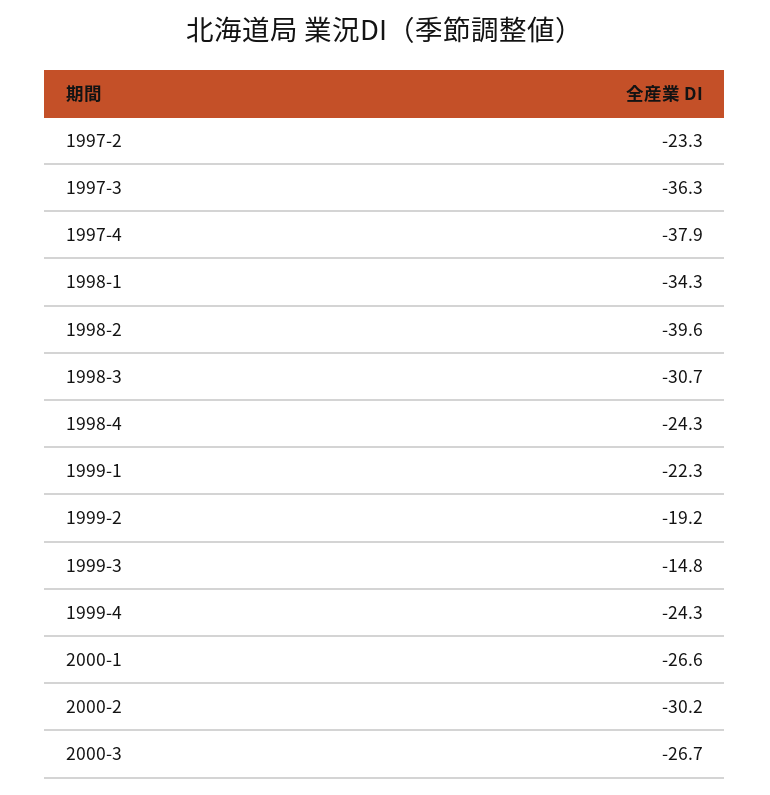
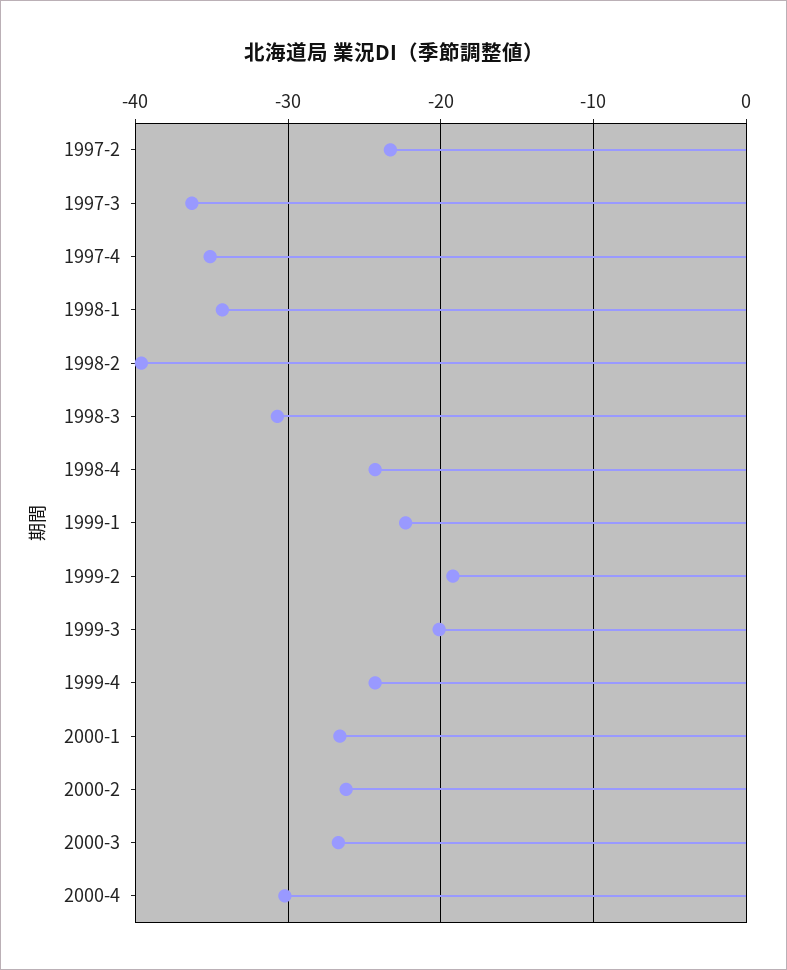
1997-4: -37.9 -> -35
1999-3: -14.8 -> -20
2000-2: -30.2 -> -26
2000-4: none -> -30

